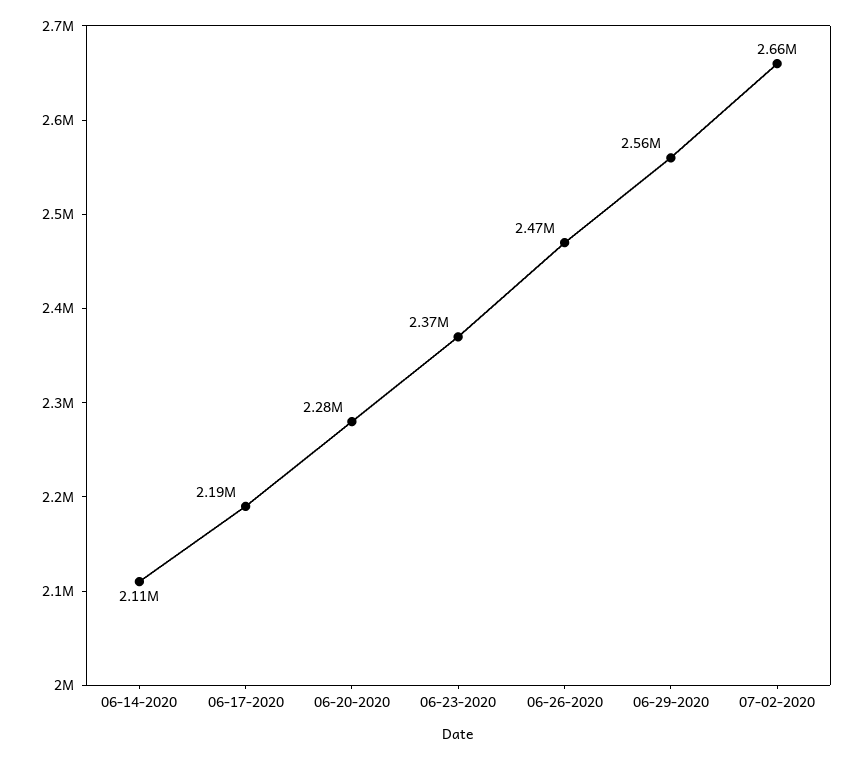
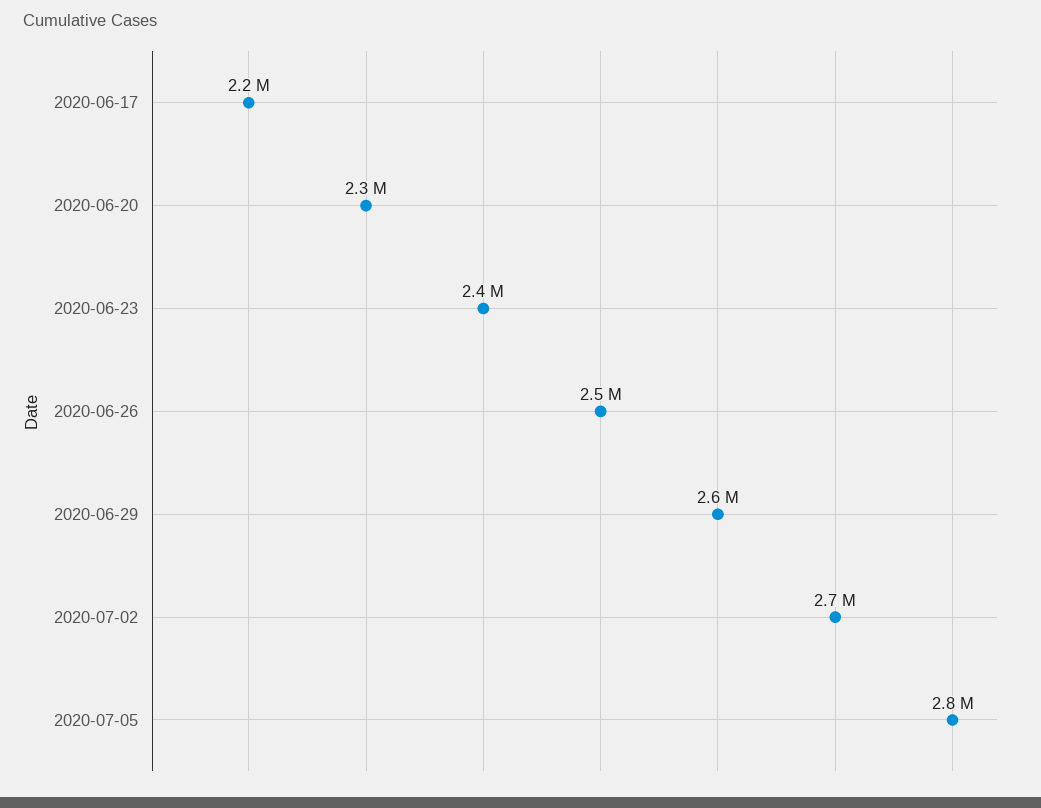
06-14-2020: 2110000 -> none
2020-07-05: none -> 2800000

